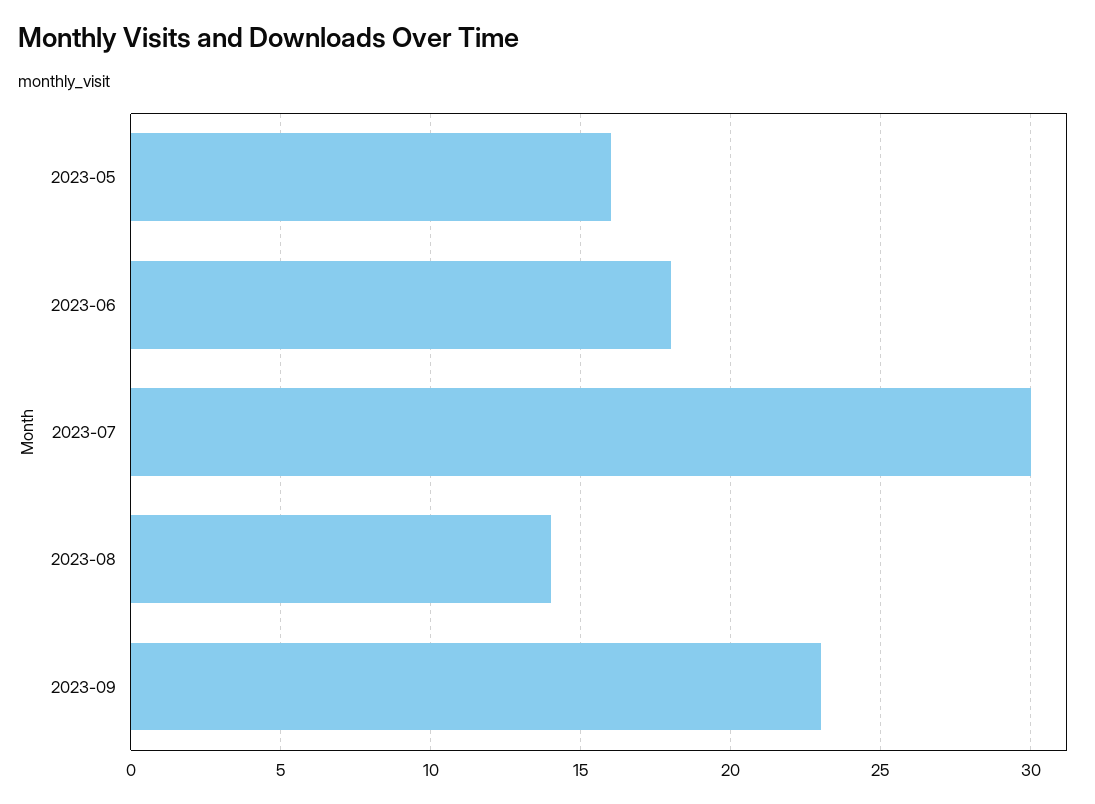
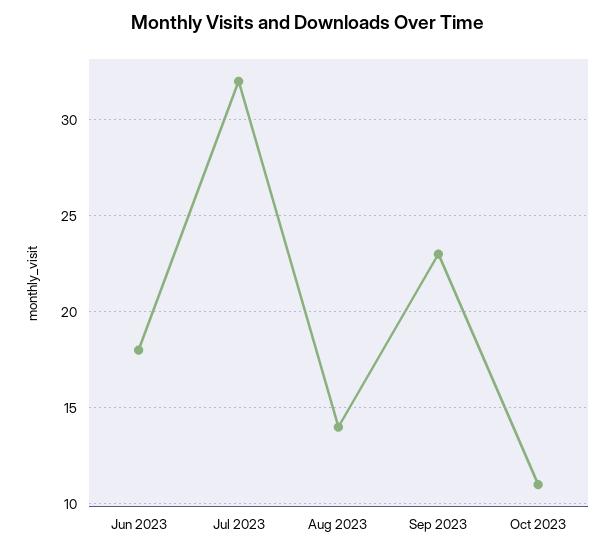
2023-05: 16 -> none
2023-07: 30 -> 32
Oct 2023: none -> 11

